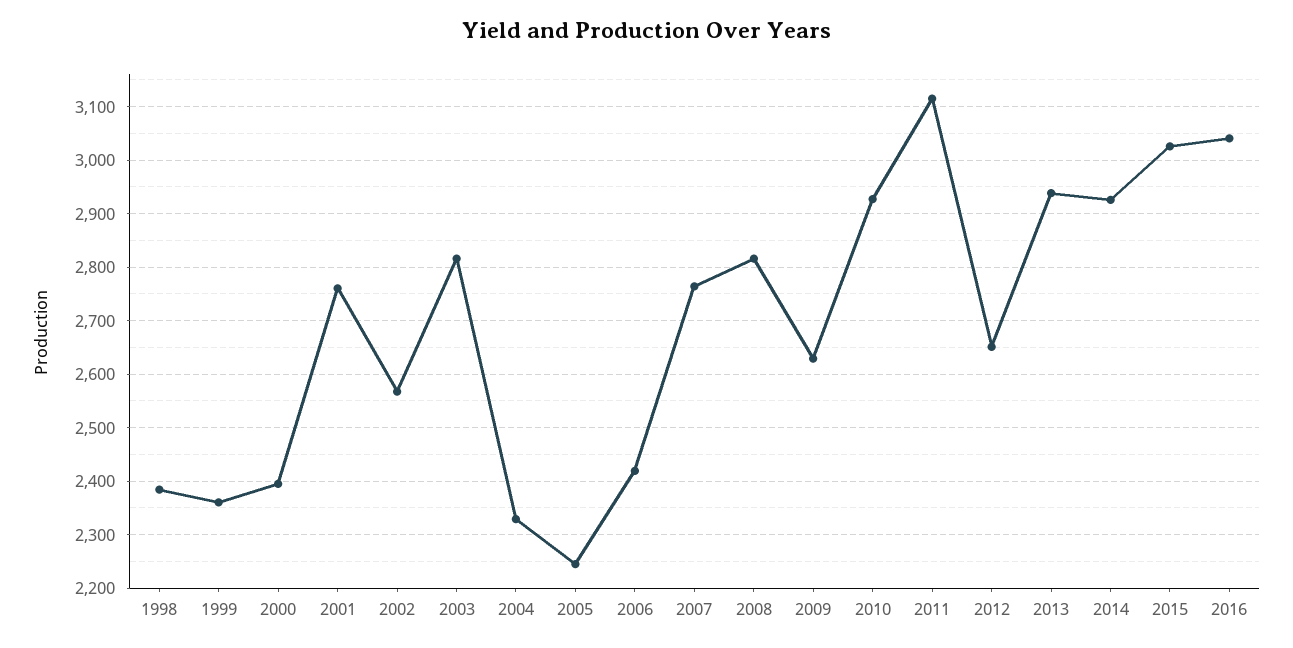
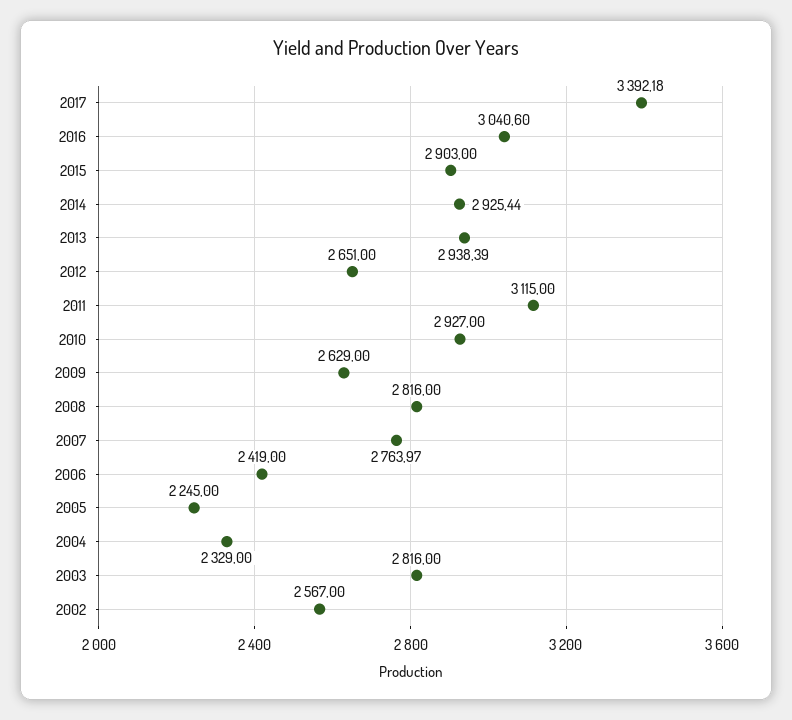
1998: 2380 -> none
1999: 2360 -> none
2000: 2400 -> none
2001: 2760 -> none
2015: 3020 -> 2903
2017: none -> 3392.18

